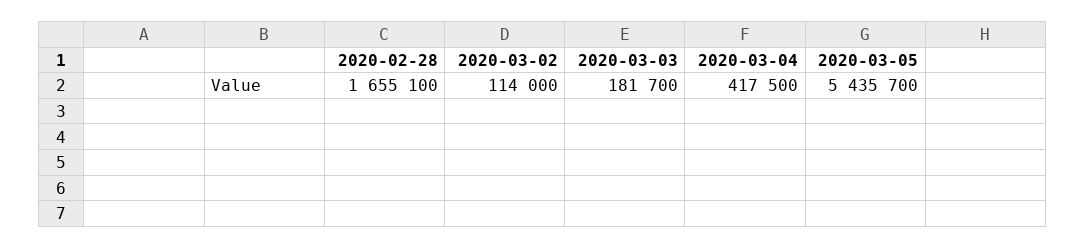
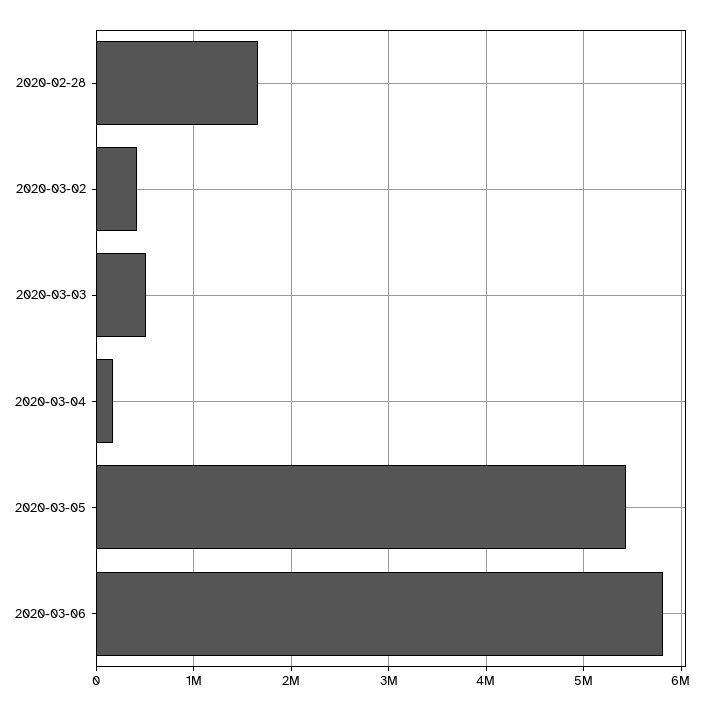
2020-03-02: 114000 -> 400000
2020-03-03: 181700 -> 500000
2020-03-04: 417500 -> 200000
2020-03-06: none -> 5800000

